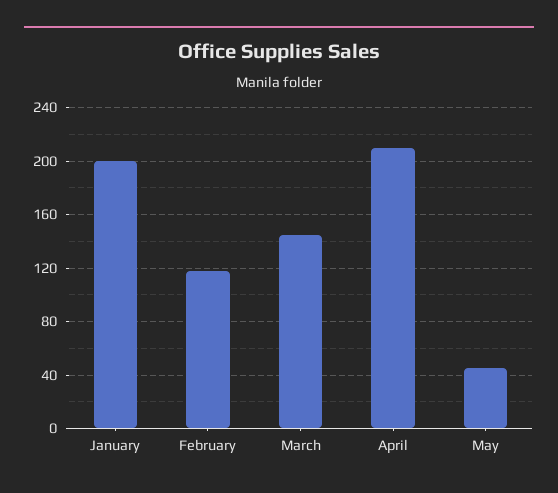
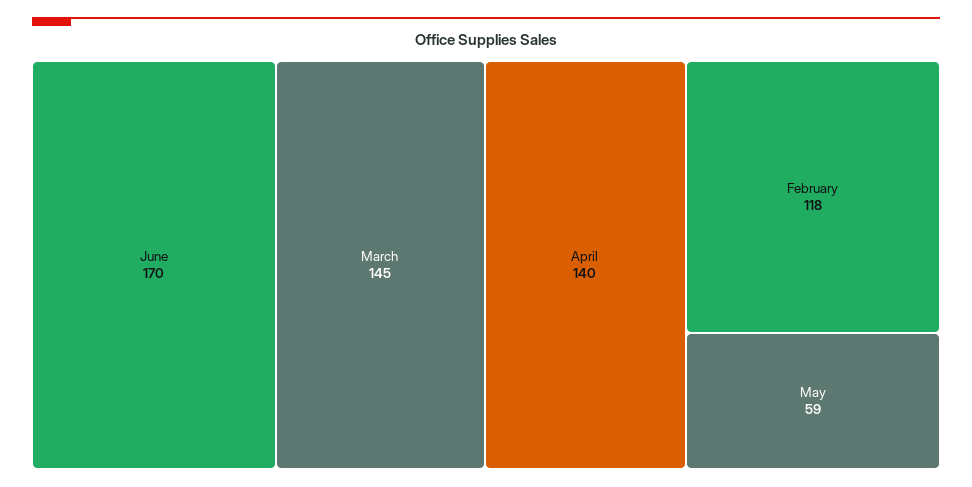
January: 200 -> none
April: 210 -> 140
May: 45 -> 59
June: none -> 170

